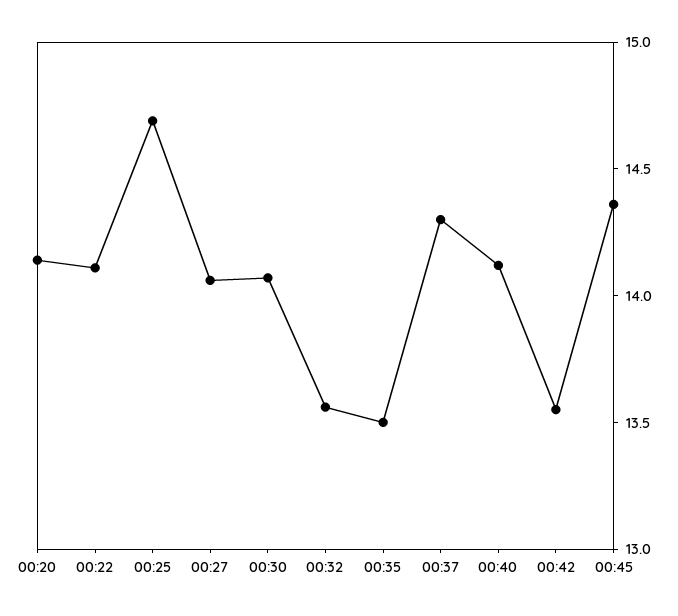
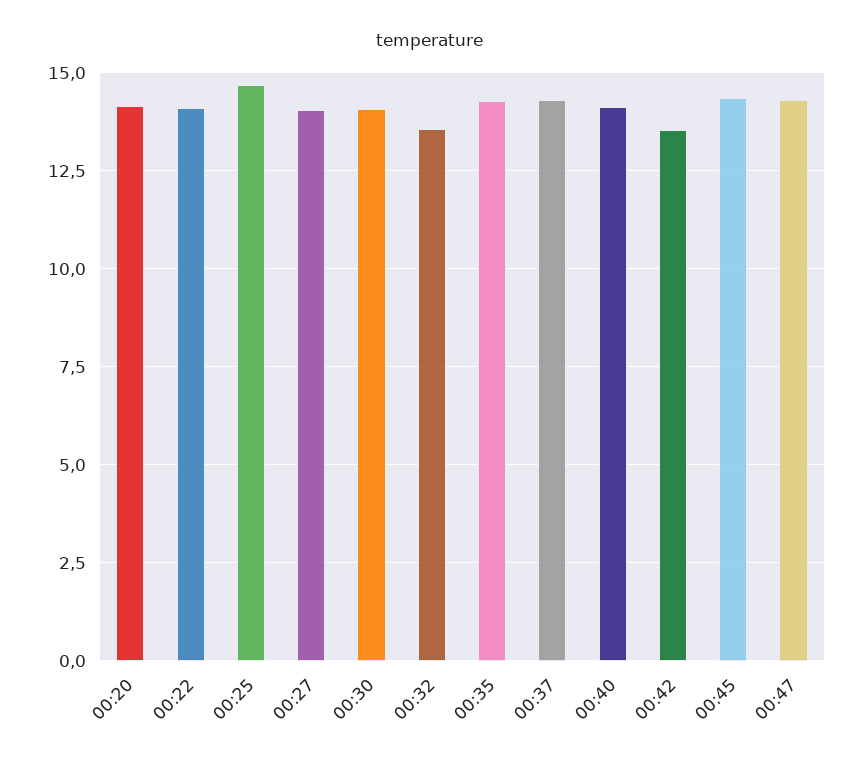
00:35: 13.5 -> 14.25
00:47: none -> 14.25

